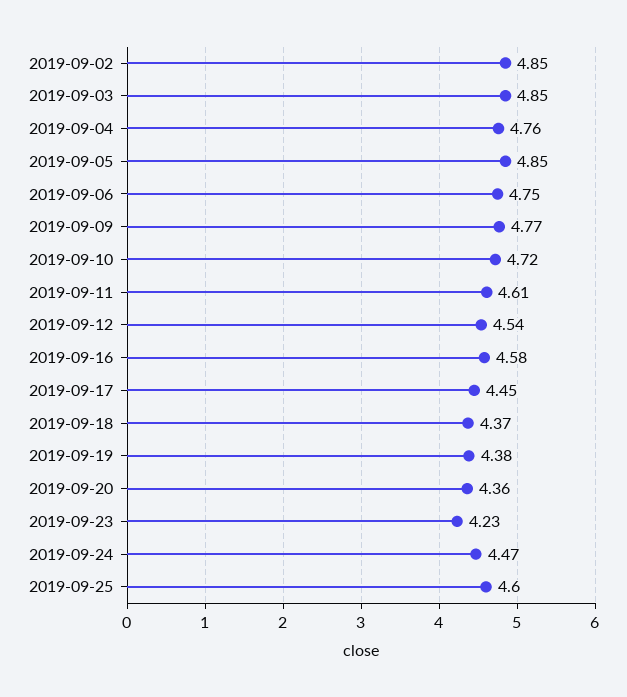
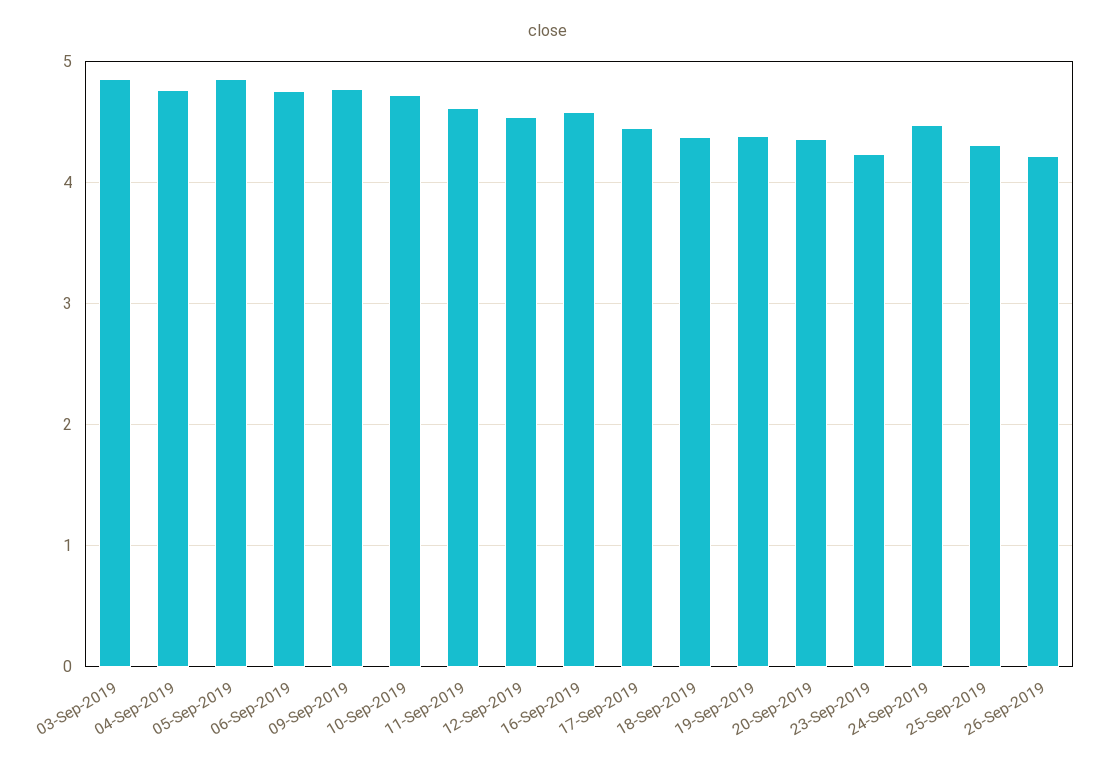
2019-09-02: 4.85 -> none
2019-09-25: 4.6 -> 4.3
26-Sep-2019: none -> 4.2

